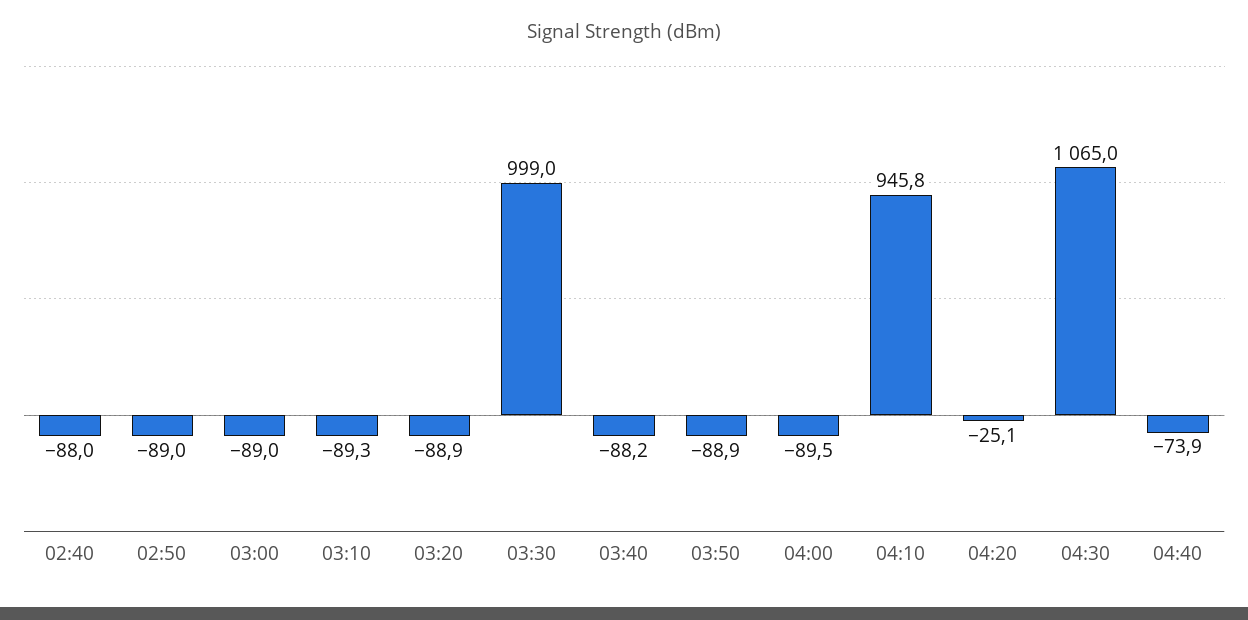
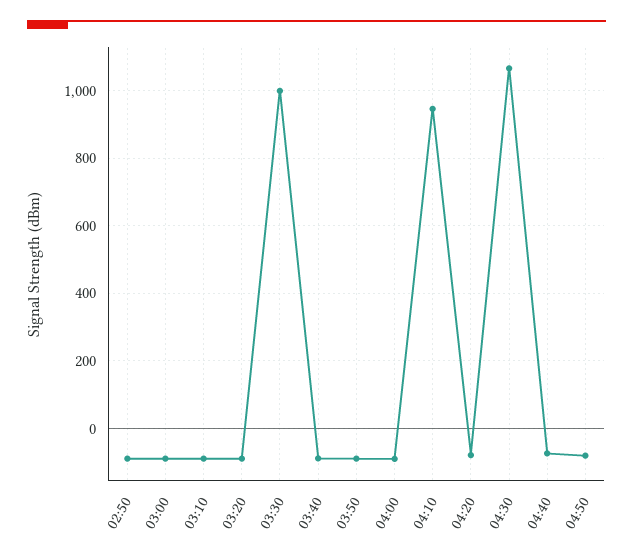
02:40: -88 -> none
04:20: -25.1 -> -80
04:50: none -> -80

